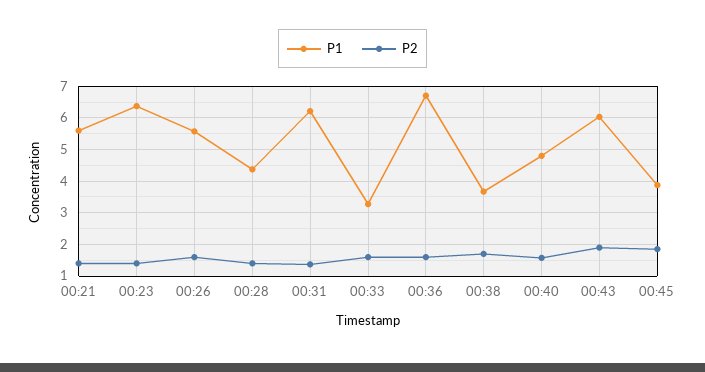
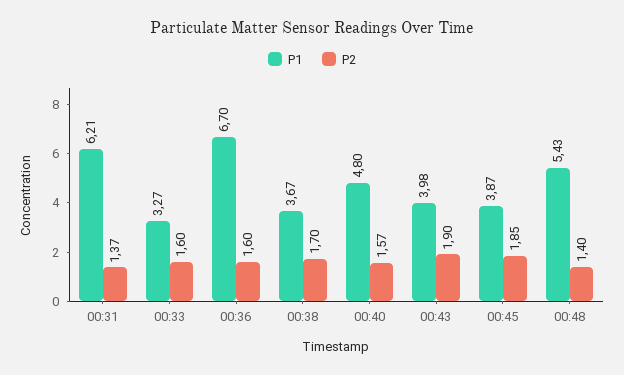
P1, 00:21: 5.6 -> none
P2, 00:21: 1.4 -> none
P1, 00:23: 6.4 -> none
P2, 00:23: 1.4 -> none
P1, 00:26: 5.6 -> none
P2, 00:26: 1.6 -> none
P1, 00:28: 4.4 -> none
P2, 00:28: 1.4 -> none
P1, 00:43: 6 -> 3.98
P1, 00:48: none -> 5.43
P2, 00:48: none -> 1.4

